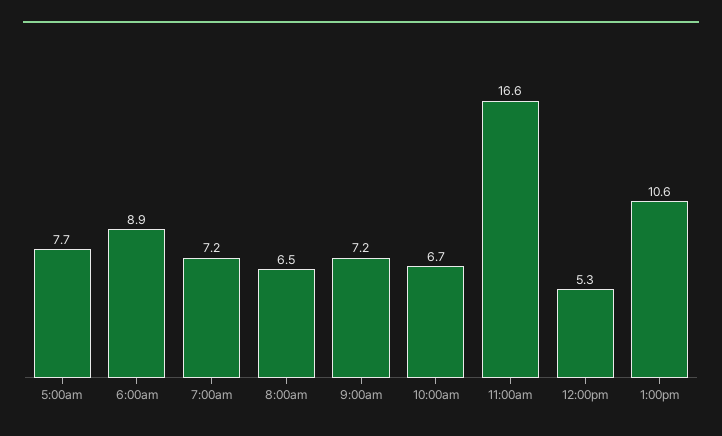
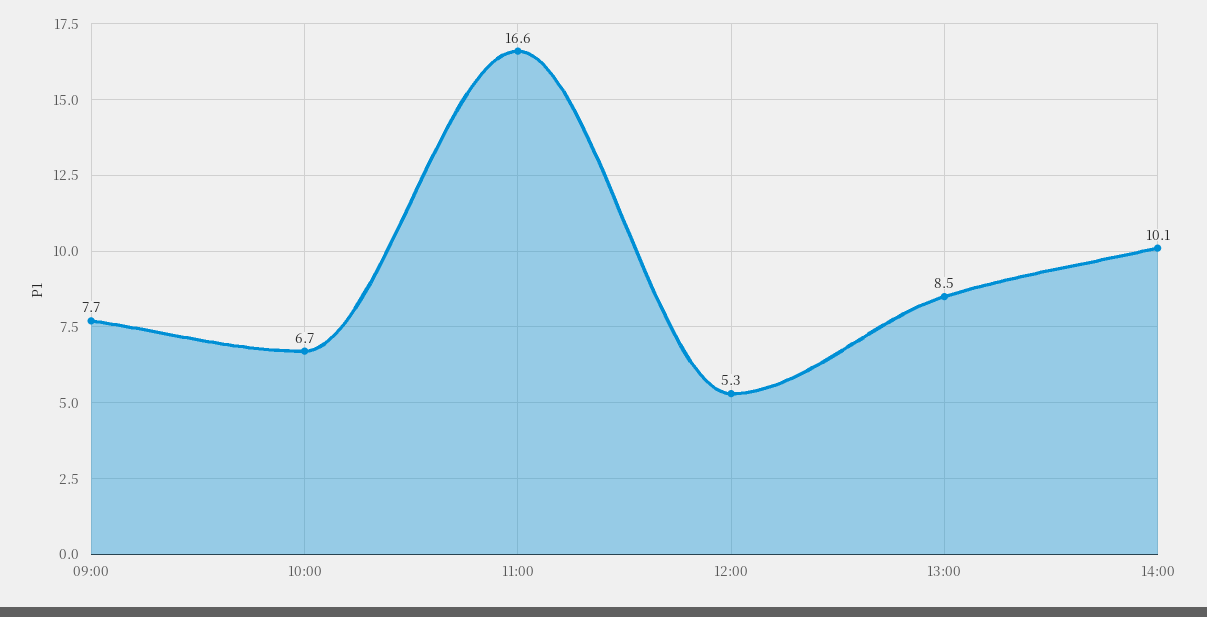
5:00am: 7.7 -> none
6:00am: 8.9 -> none
7:00am: 7.2 -> none
8:00am: 6.5 -> none
9:00am: 7.2 -> 7.7
1:00pm: 10.6 -> 8.5
14:00: none -> 10.1

